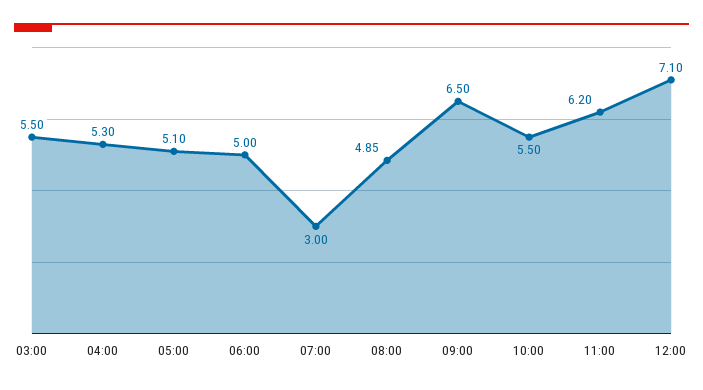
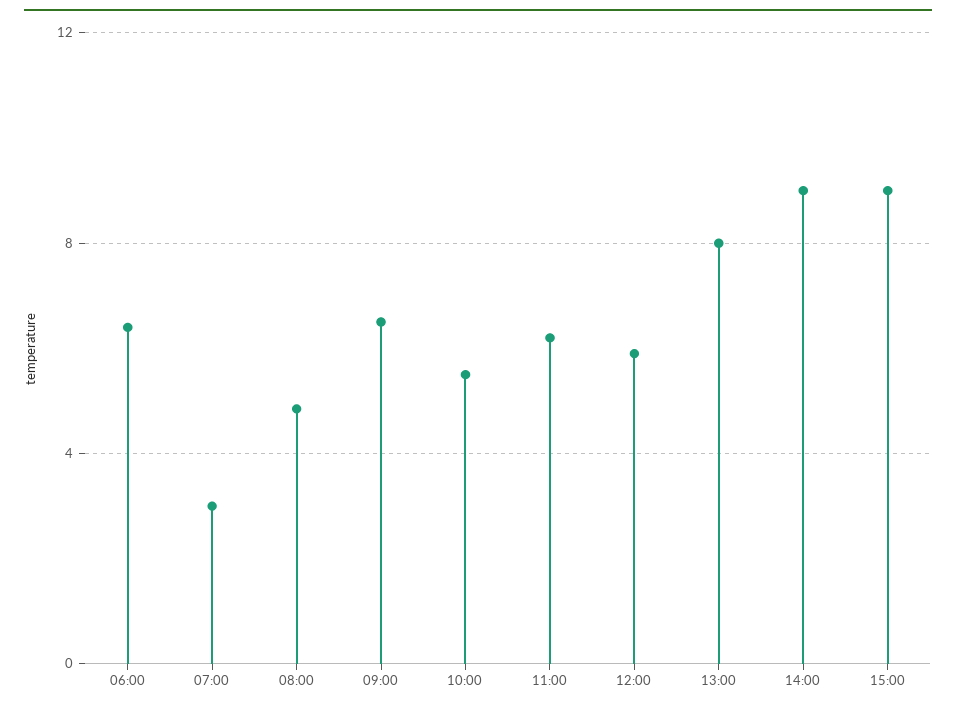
03:00: 5.5 -> none
04:00: 5.3 -> none
05:00: 5.1 -> none
06:00: 5 -> 6.5
12:00: 7.1 -> 6
13:00: none -> 8
14:00: none -> 9
15:00: none -> 9

